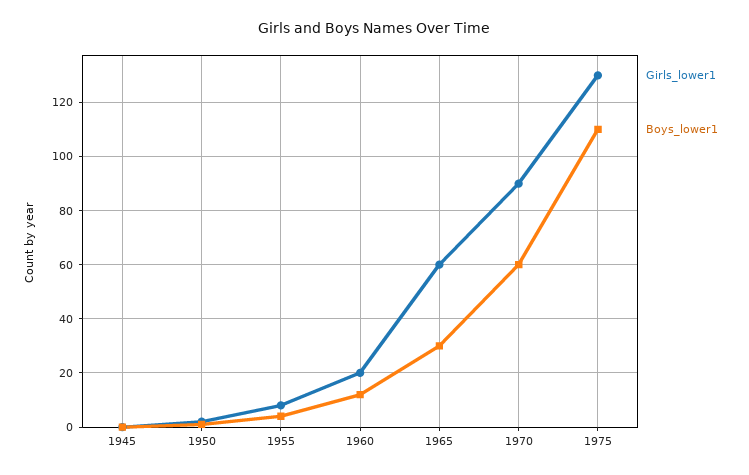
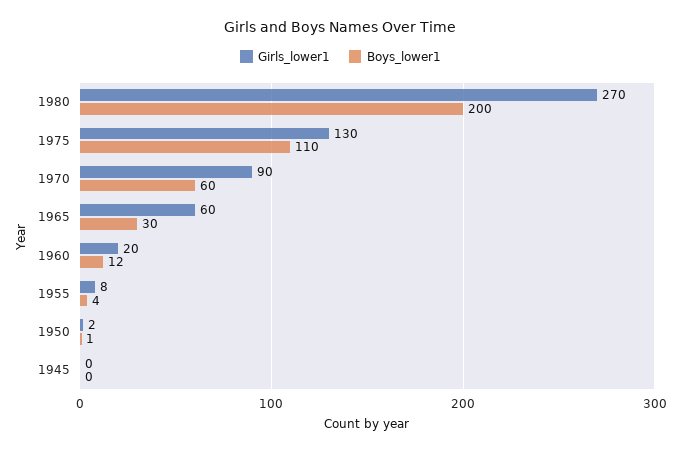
Girls_lower1, 1980: none -> 270
Boys_lower1, 1980: none -> 200

